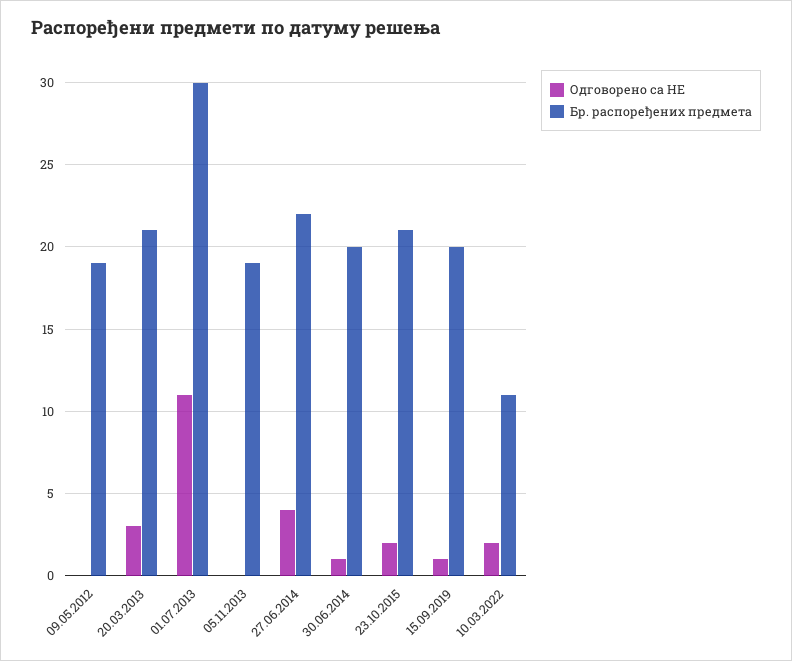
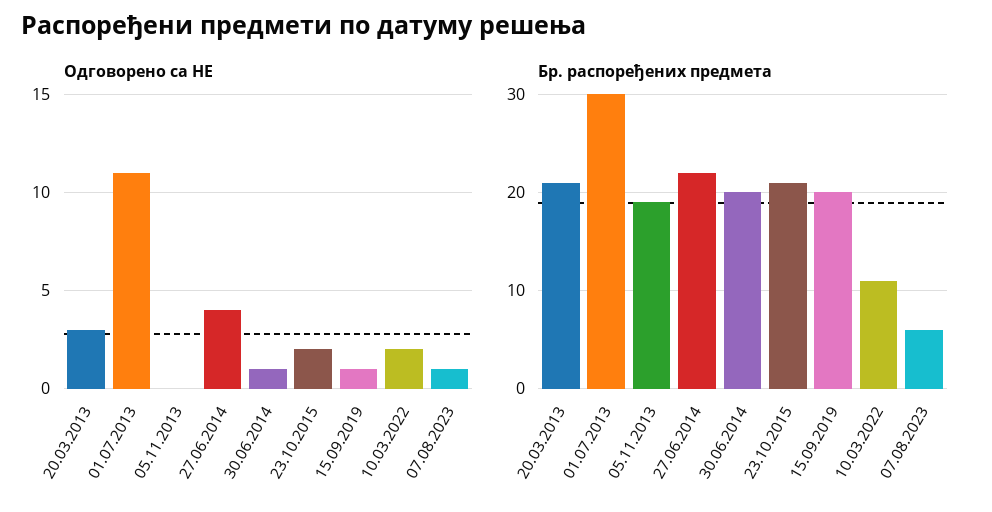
Одговорено са НЕ, 09.05.2012: 0 -> none
Бр. распоређених предмета, 09.05.2012: 19 -> none
Одговорено са НЕ, 07.08.2023: none -> 1
Бр. распоређених предмета, 07.08.2023: none -> 6

